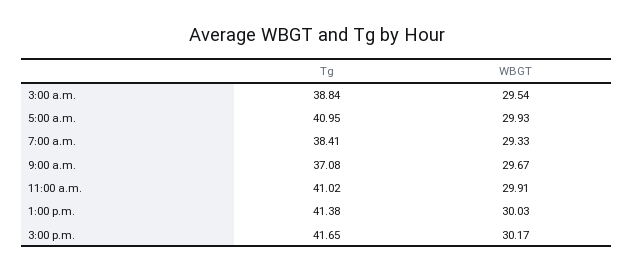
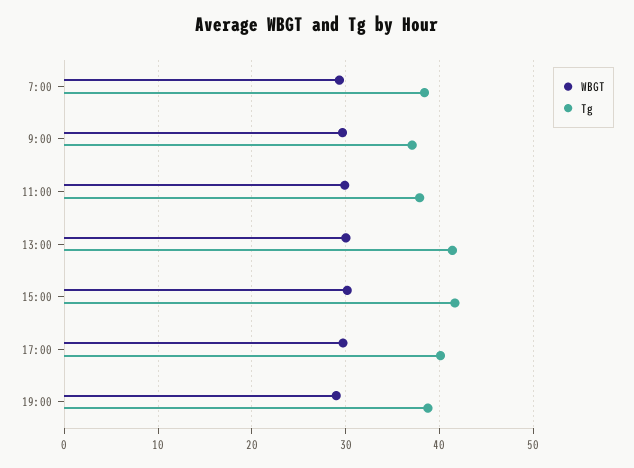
Tg, 3:00 a.m.: 38.84 -> none
WBGT, 3:00 a.m.: 29.54 -> none
Tg, 5:00 a.m.: 40.95 -> none
WBGT, 5:00 a.m.: 29.93 -> none
Tg, 11:00 a.m.: 41.02 -> 38
WBGT, 17:00: none -> 30
Tg, 17:00: none -> 40
WBGT, 19:00: none -> 29
Tg, 19:00: none -> 39

